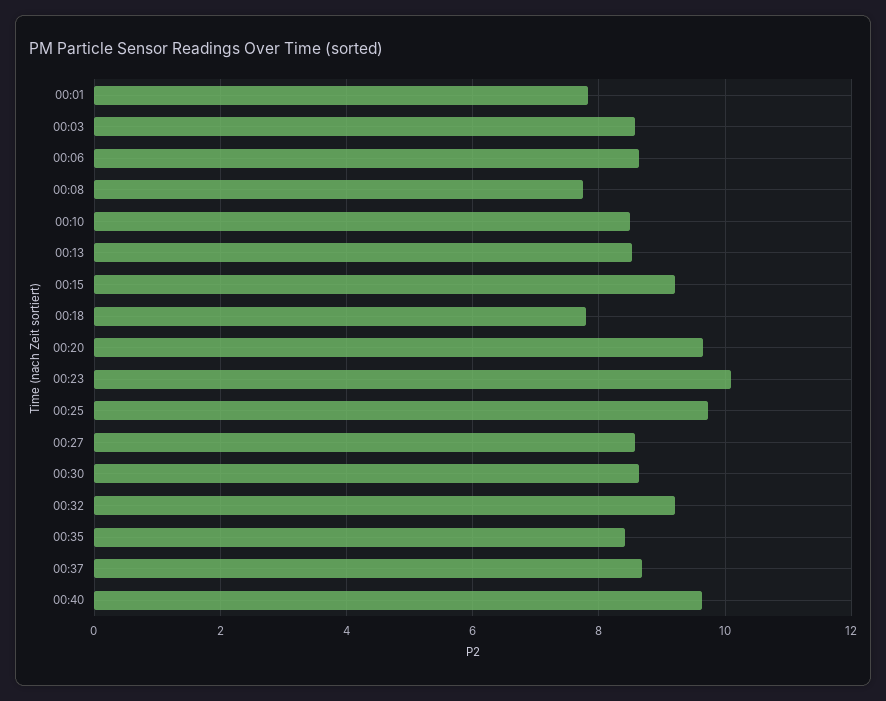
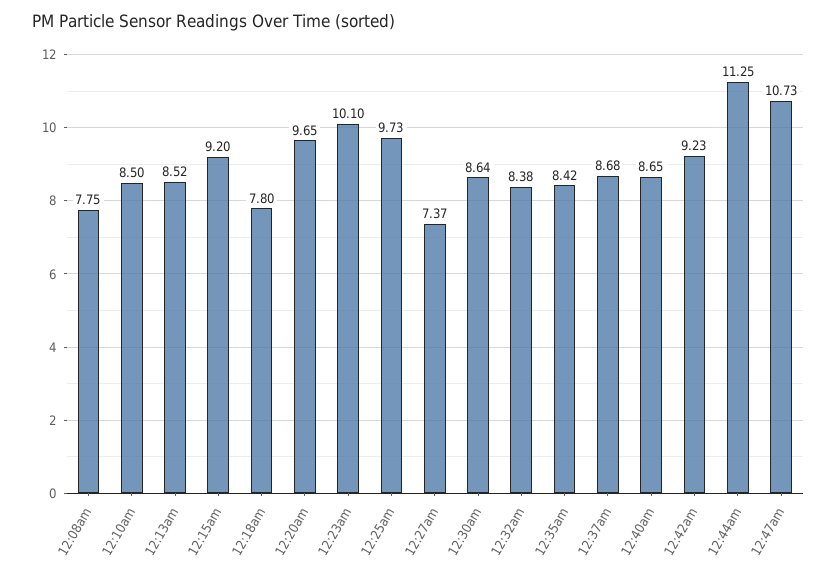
00:01: 7.8 -> none
00:03: 8.6 -> none
00:06: 8.6 -> none
00:27: 8.6 -> 7.37
00:32: 9.2 -> 8.38
00:40: 9.6 -> 8.65
12:42am: none -> 9.23
12:44am: none -> 11.25
12:47am: none -> 10.73

